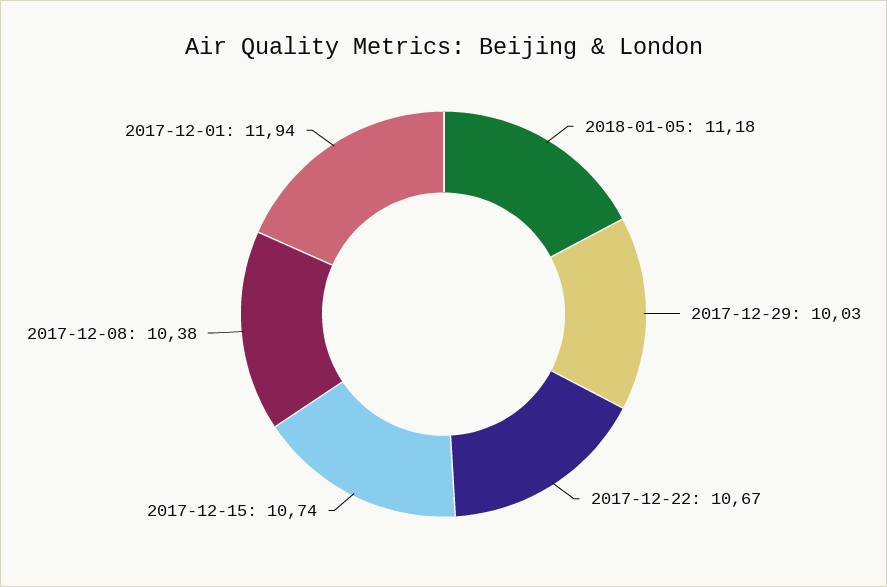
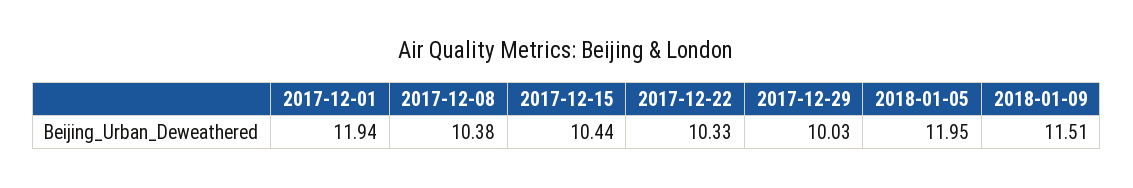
2018-01-05: 11.18 -> 11.95
2017-12-22: 10.67 -> 10.33
2017-12-15: 10.74 -> 10.44
2018-01-09: none -> 11.51

